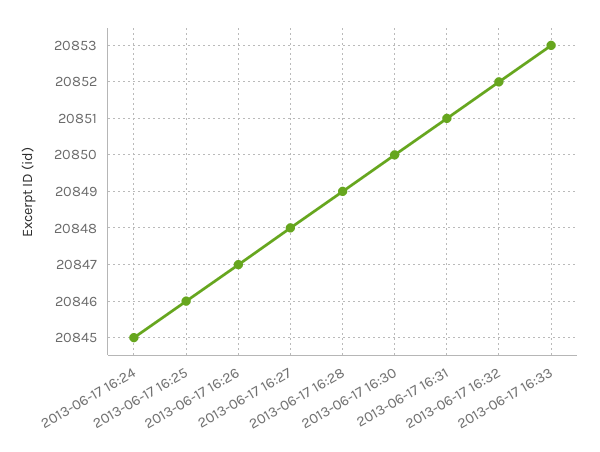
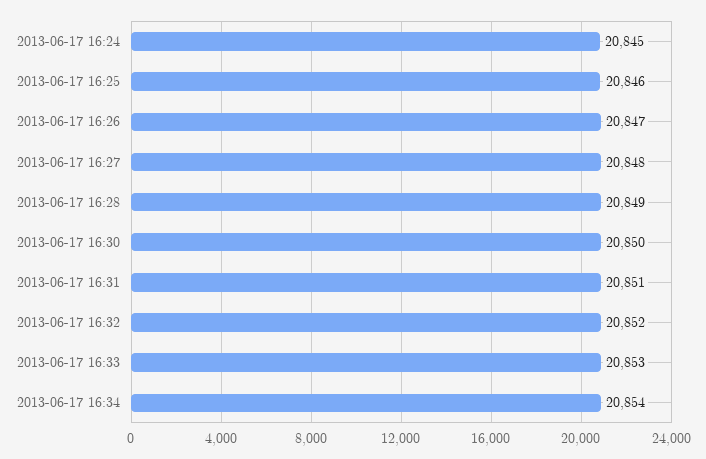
2013-06-17 16:34: none -> 20854

